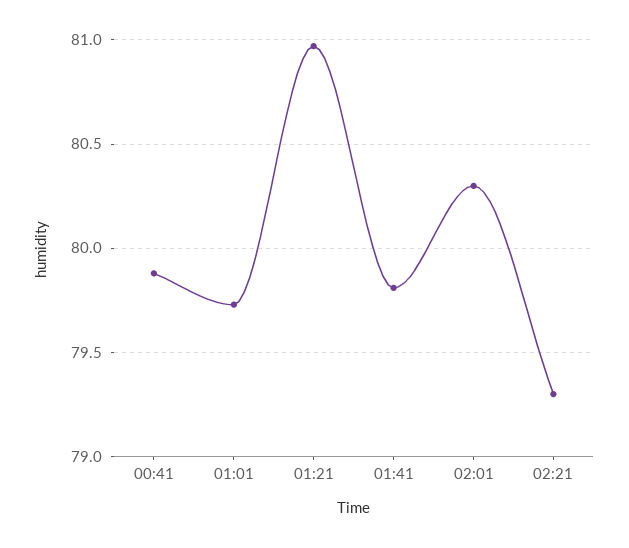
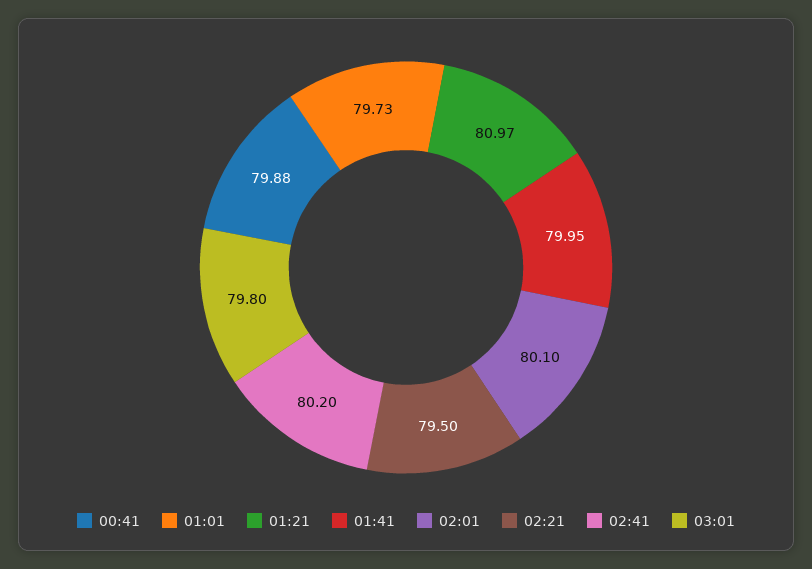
01:41: 79.8 -> 79.95
02:01: 80.3 -> 80.1
02:21: 79.3 -> 79.5
02:41: none -> 80.2
03:01: none -> 79.8

